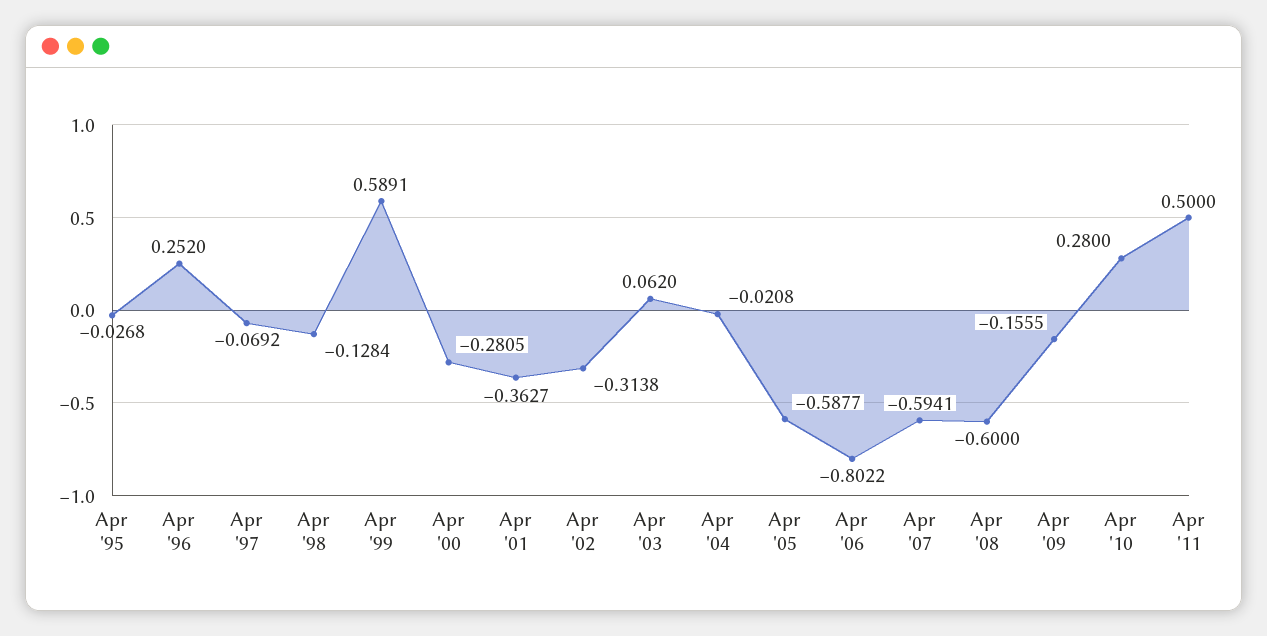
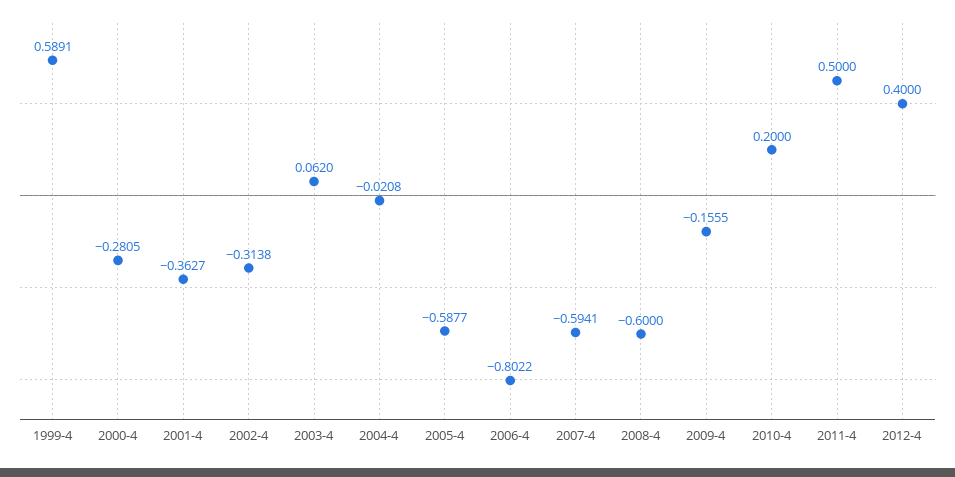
Apr '95: -0.0268 -> none
Apr '96: 0.252 -> none
Apr '97: -0.0692 -> none
Apr '98: -0.1284 -> none
Apr '10: 0.28 -> 0.2
2012-4: none -> 0.4

